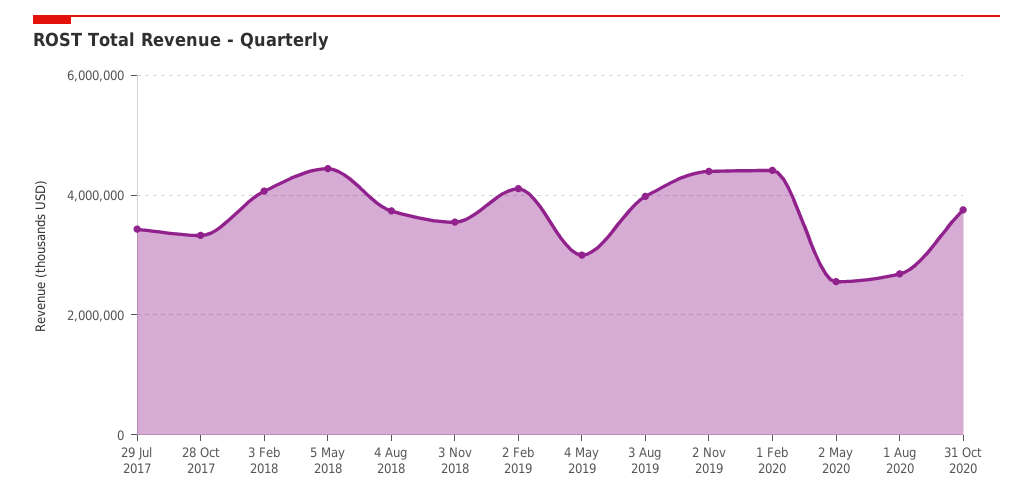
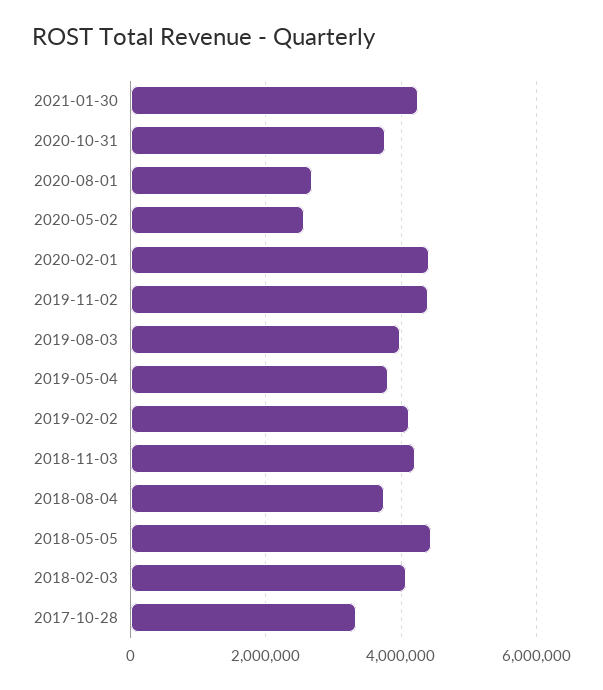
29 Jul 2017: 3400000 -> none
3 Nov 2018: 3600000 -> 4200000
4 May 2019: 3000000 -> 3800000
2021-01-30: none -> 4200000

